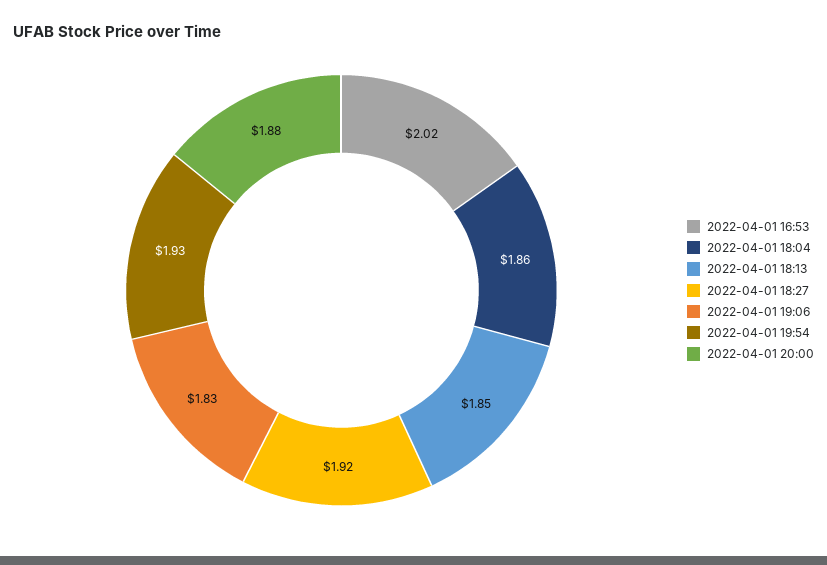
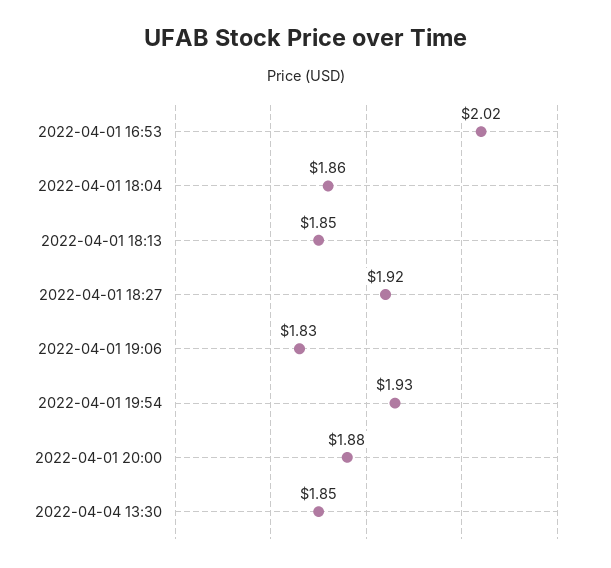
2022-04-04 13:30: none -> 1.85

